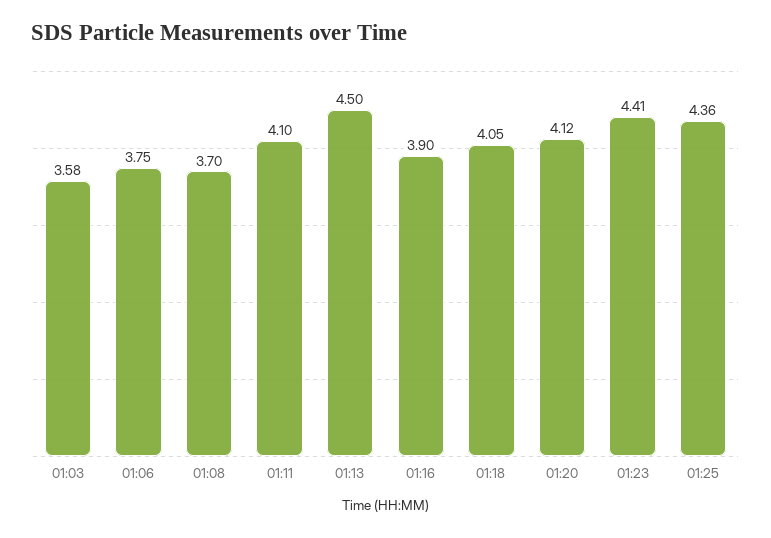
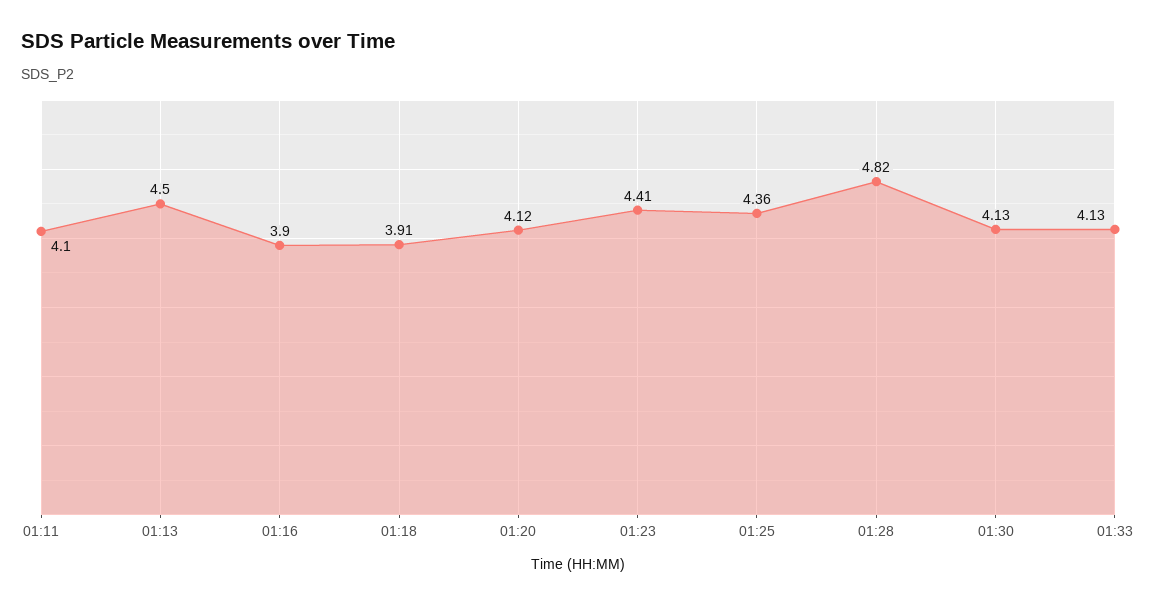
01:03: 3.58 -> none
01:06: 3.75 -> none
01:08: 3.7 -> none
01:18: 4.05 -> 3.91
01:28: none -> 4.82
01:30: none -> 4.13
01:33: none -> 4.13

